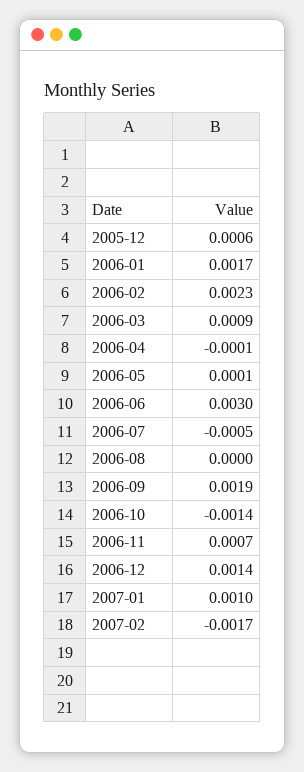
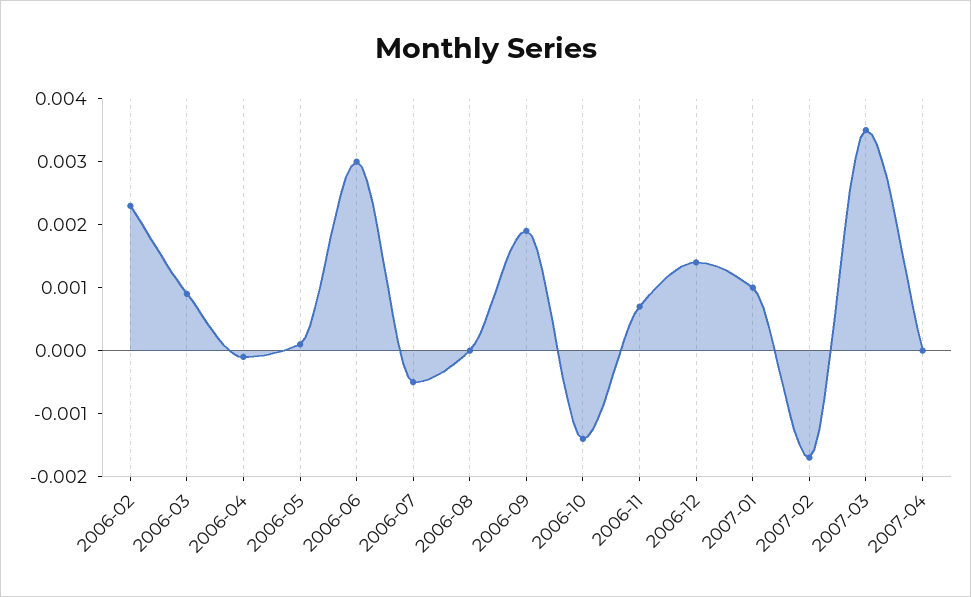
2005-12: 0.0006 -> none
2006-01: 0.0017 -> none
2007-03: none -> 0.0035
2007-04: none -> 0

